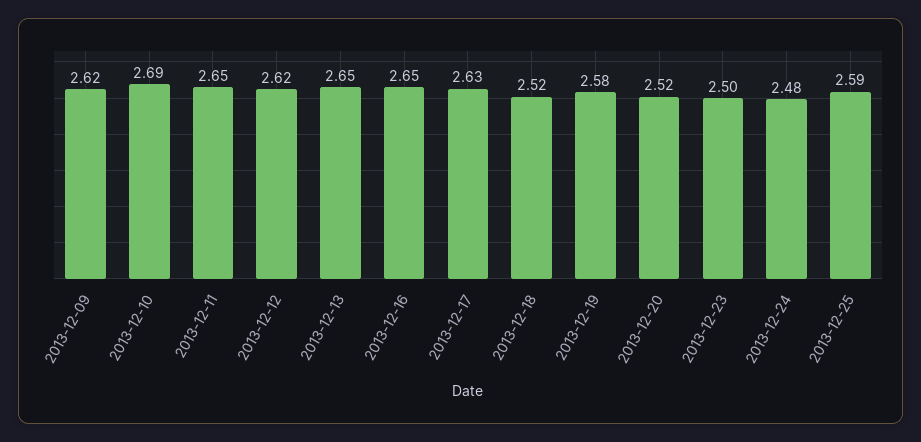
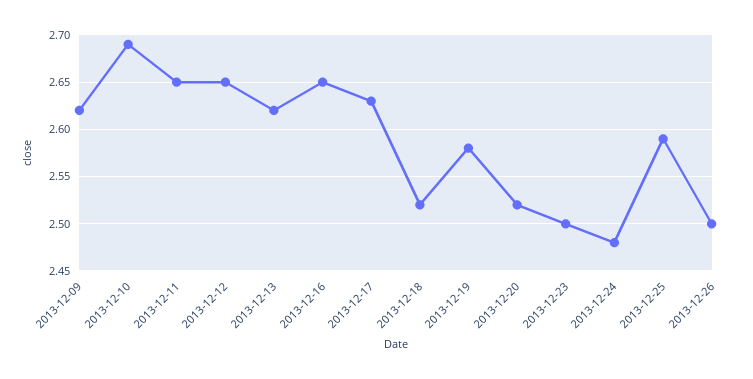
2013-12-12: 2.62 -> 2.65
2013-12-13: 2.65 -> 2.62
2013-12-26: none -> 2.5

